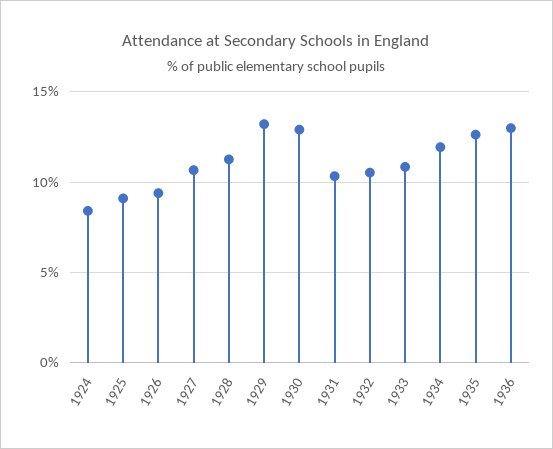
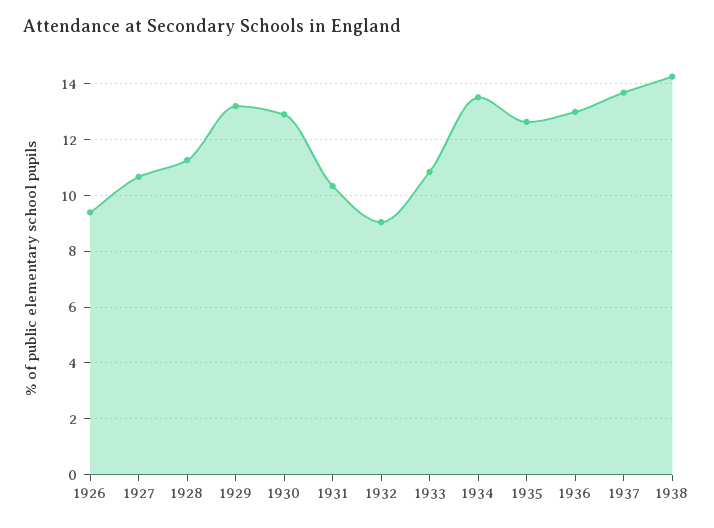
1924: 8.5 -> none
1925: 9 -> none
1932: 10.5 -> 9
1934: 12 -> 13.5
1937: none -> 13.75
1938: none -> 14.25

